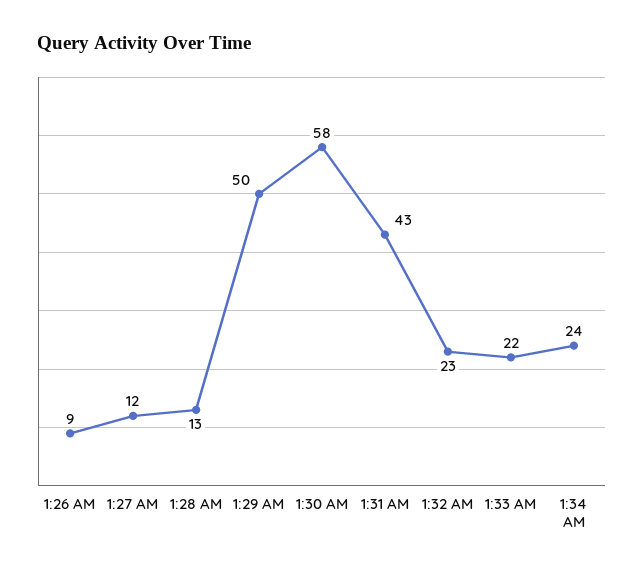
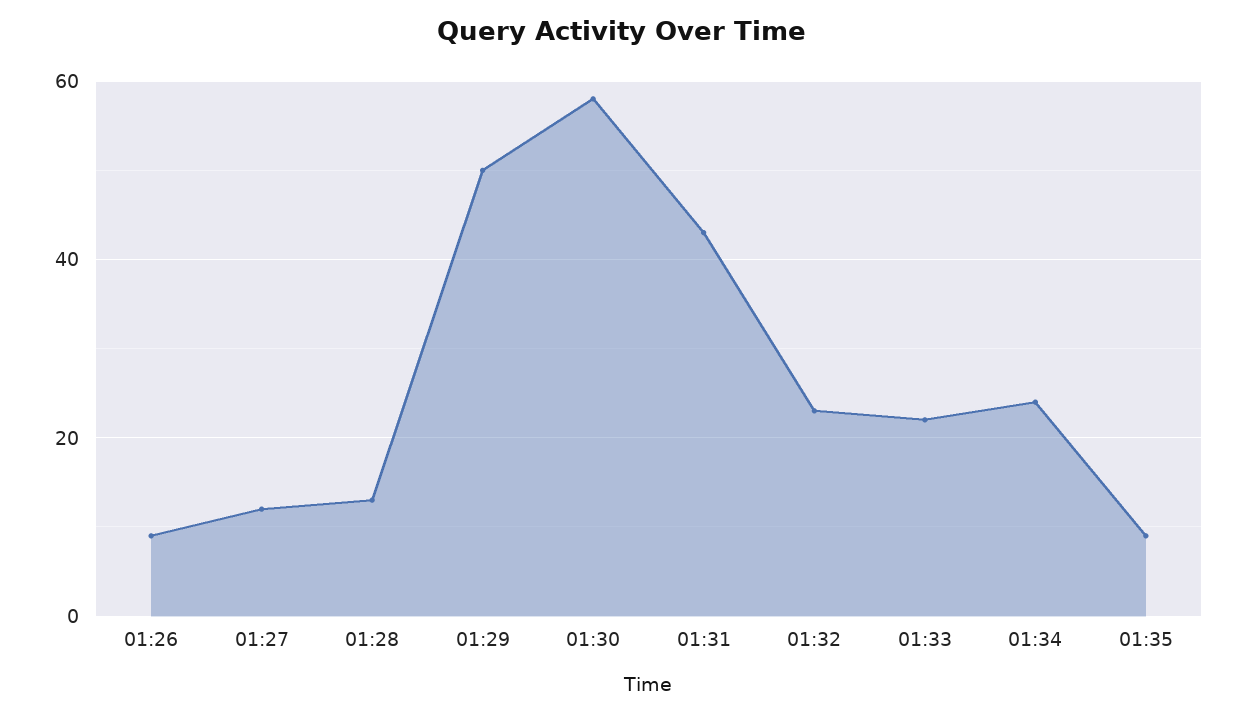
01:35: none -> 10

